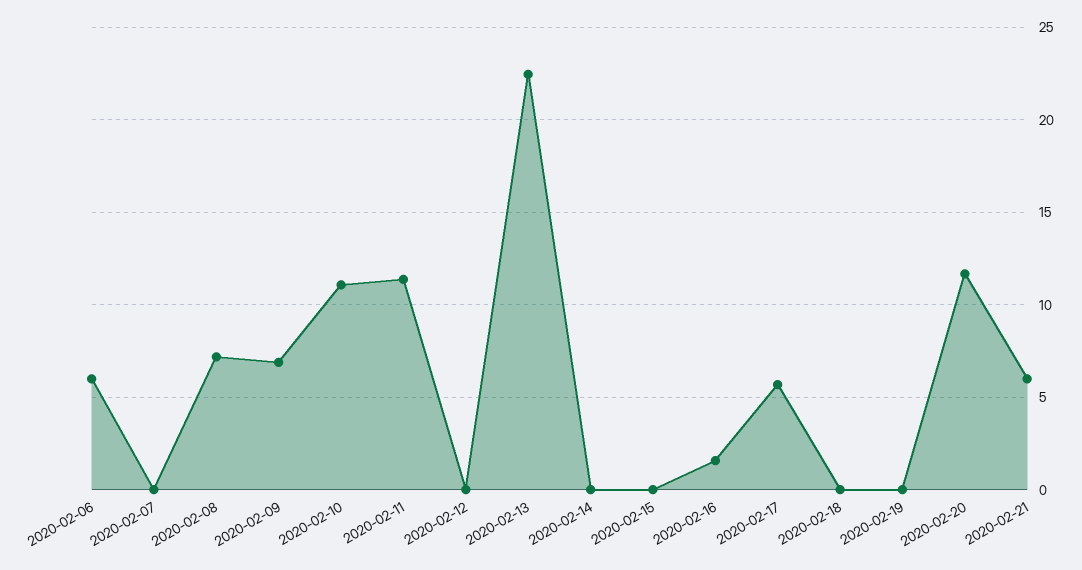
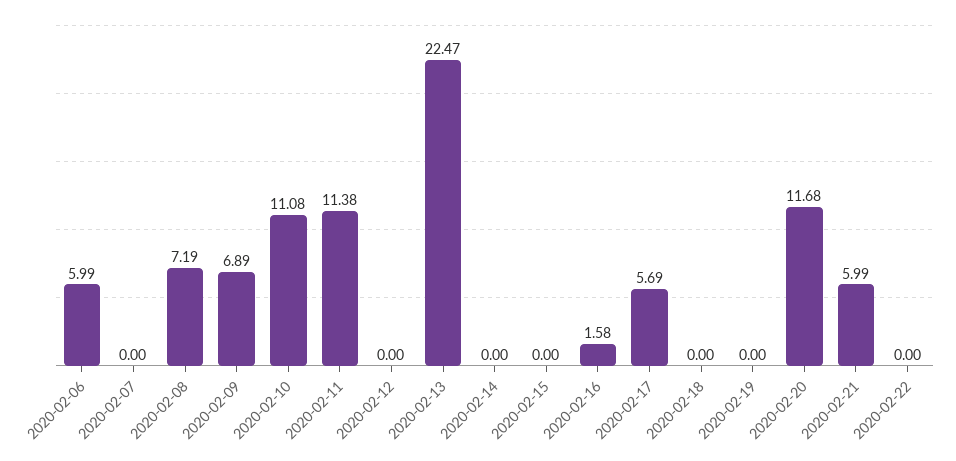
2020-02-22: none -> 0

